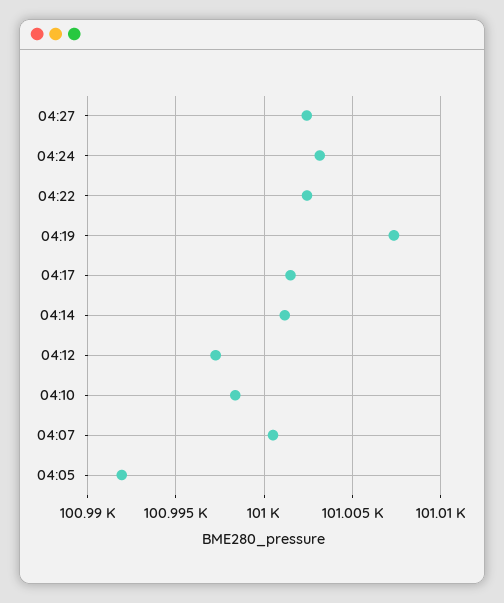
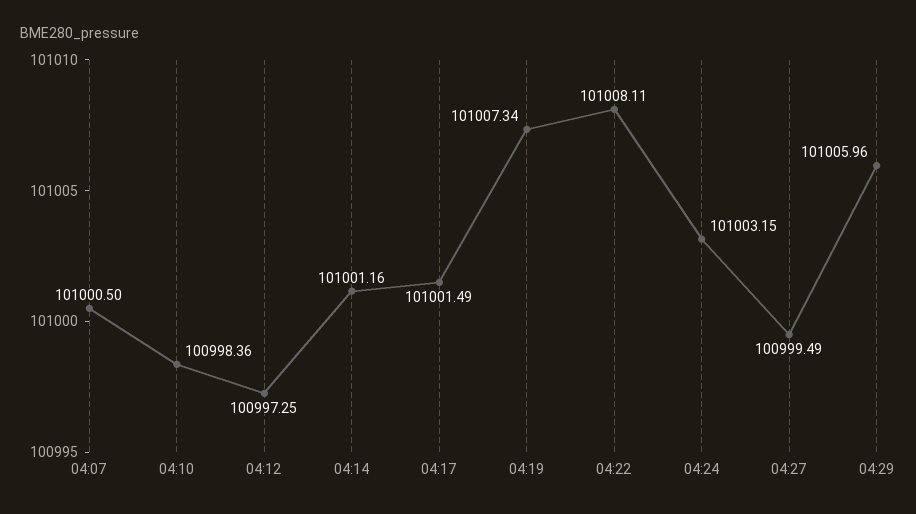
04:27: 101002.5 -> 100999.49
04:22: 101002.5 -> 101008.11
04:05: 100992 -> none
04:29: none -> 101005.96

